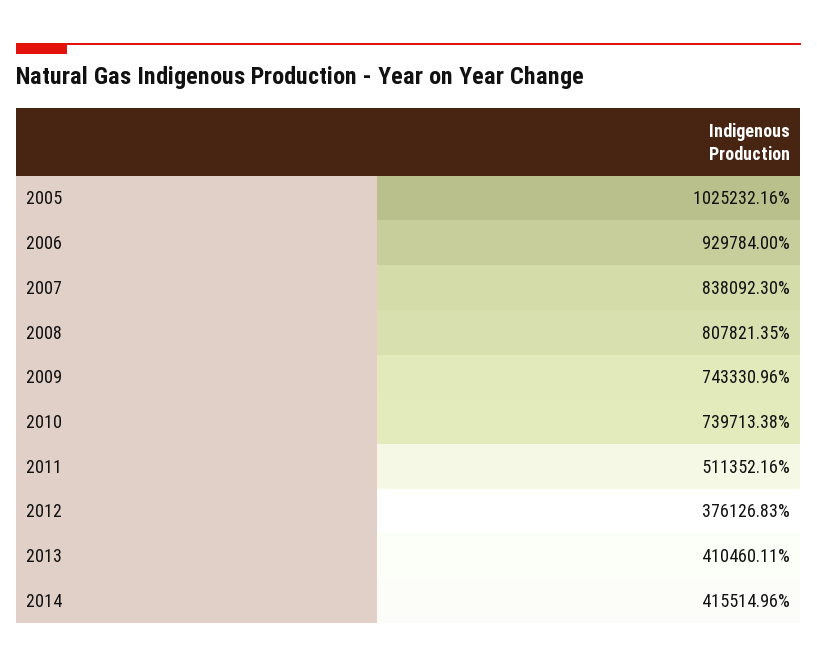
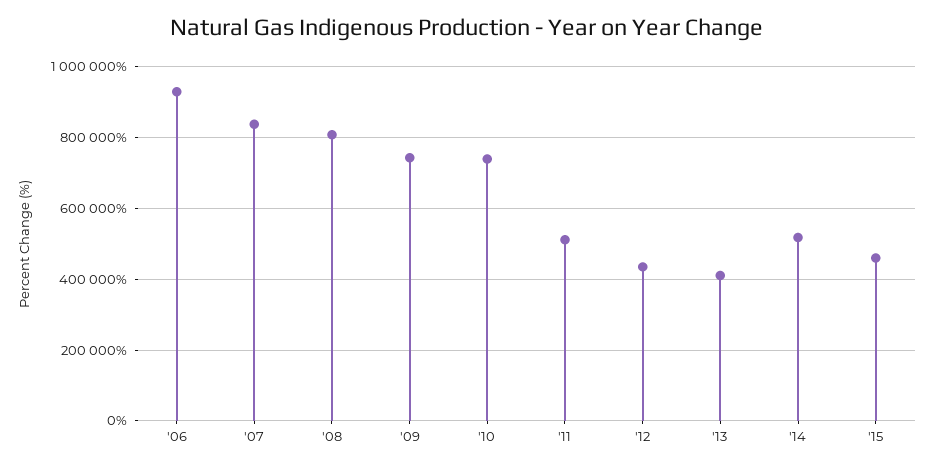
2005: 1025232.16 -> none
2012: 376126.83 -> 440000
2014: 415514.96 -> 520000
'15: none -> 460000

